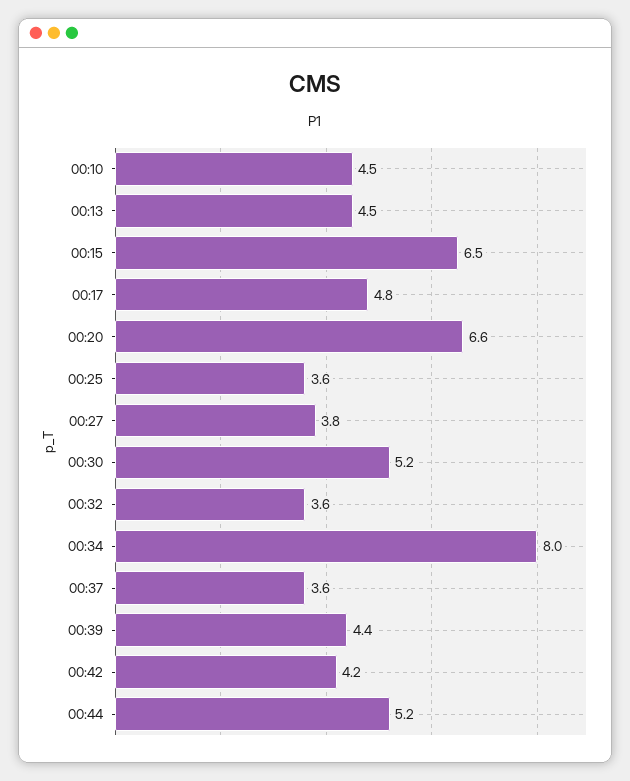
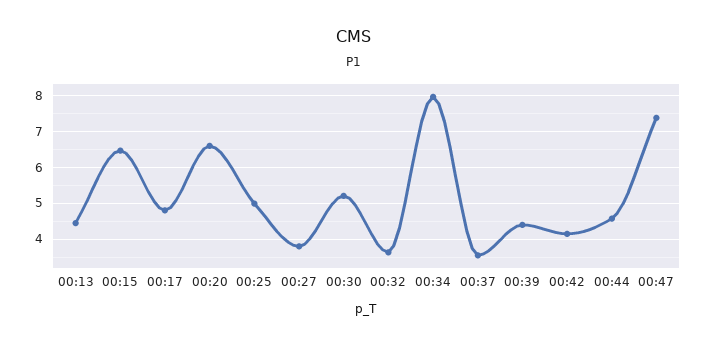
00:10: 4.5 -> none
00:25: 3.6 -> 5
00:44: 5.2 -> 4.6
00:47: none -> 7.4

